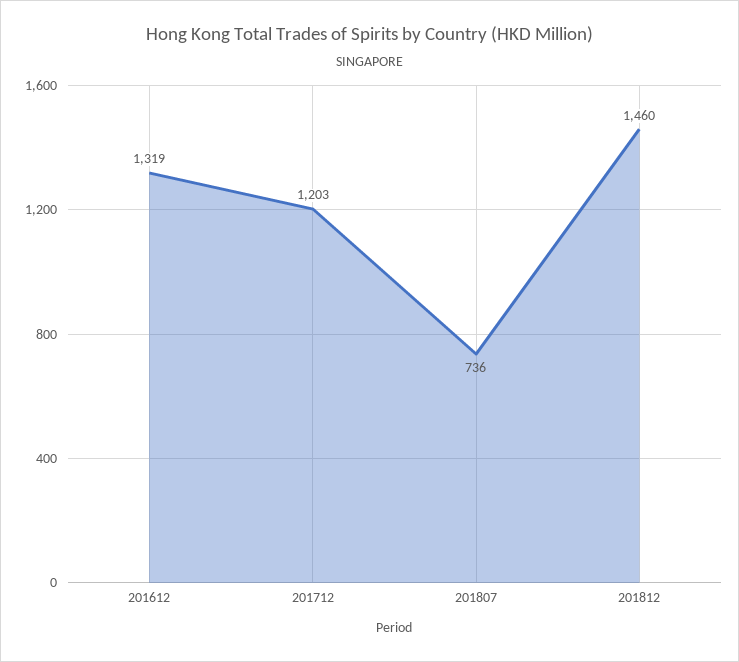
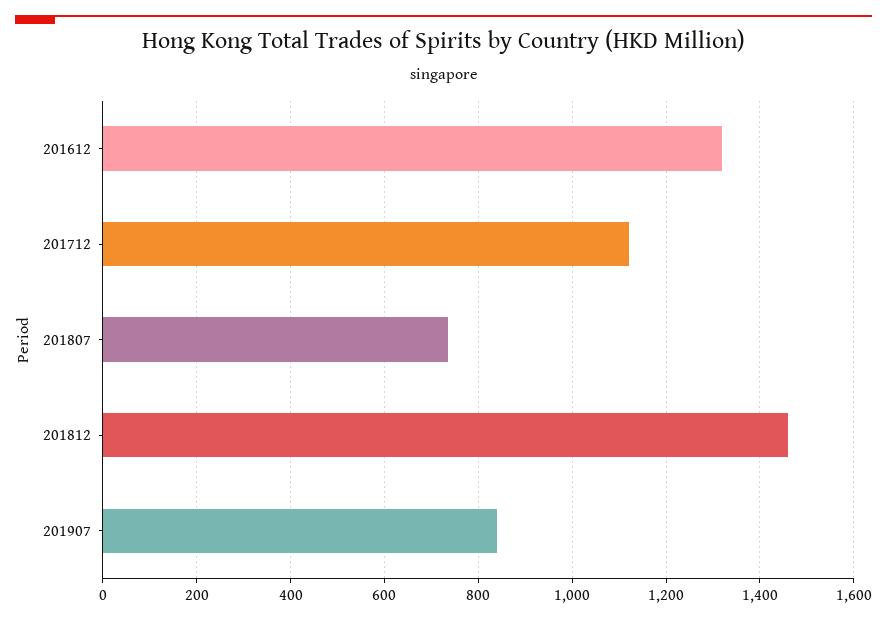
201712: 1203 -> 1120
201907: none -> 840

